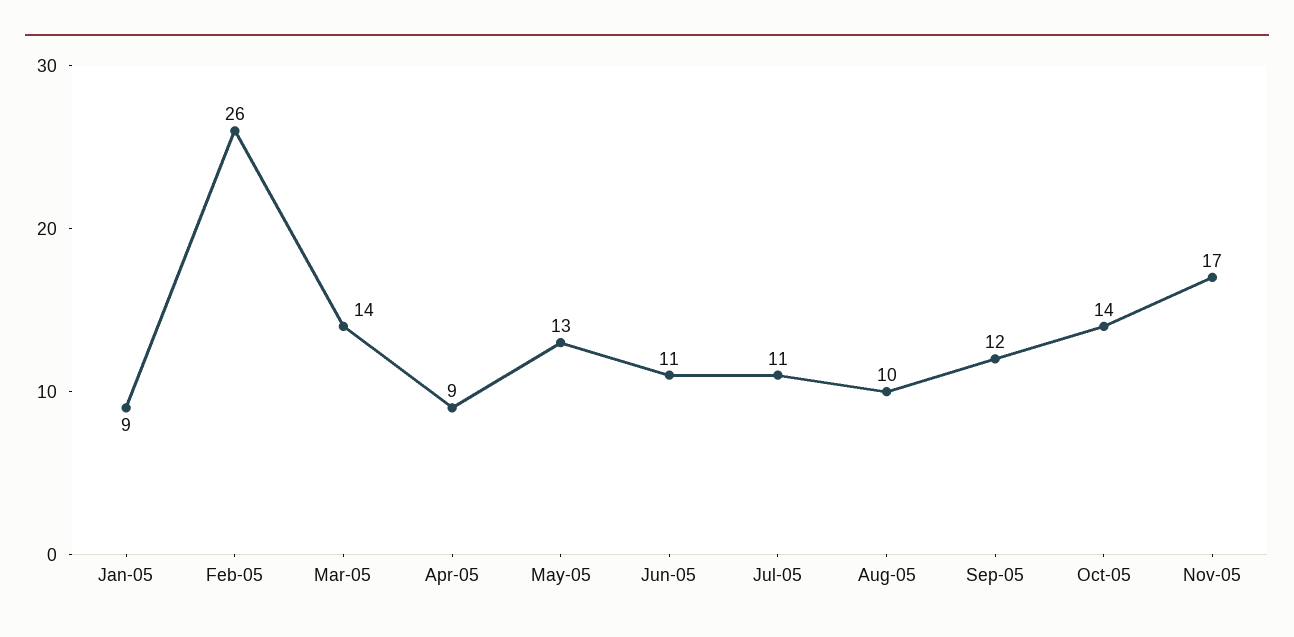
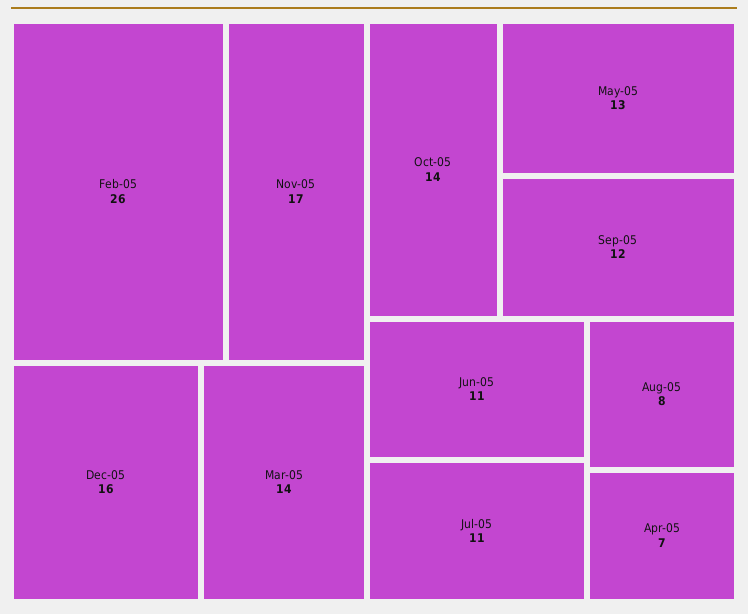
Jan-05: 9 -> none
Apr-05: 9 -> 7
Aug-05: 10 -> 8
Dec-05: none -> 16

